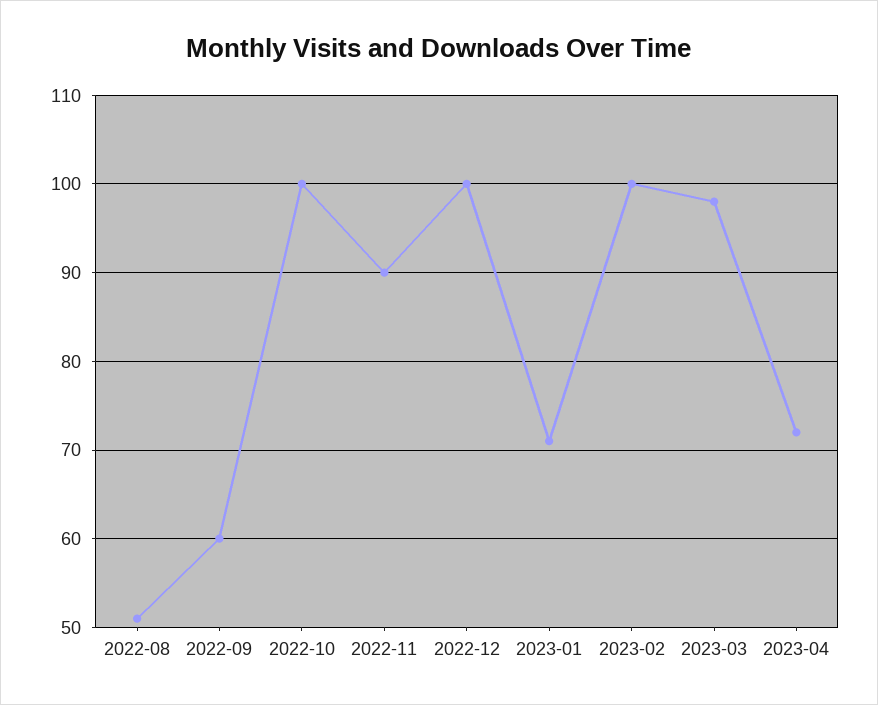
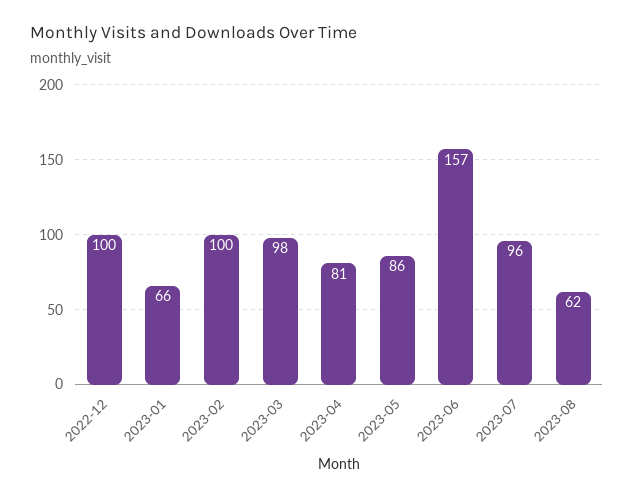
2022-08: 51 -> none
2022-09: 60 -> none
2022-10: 100 -> none
2022-11: 90 -> none
2023-01: 71 -> 66
2023-04: 72 -> 81
2023-05: none -> 86
2023-06: none -> 157
2023-07: none -> 96
2023-08: none -> 62

